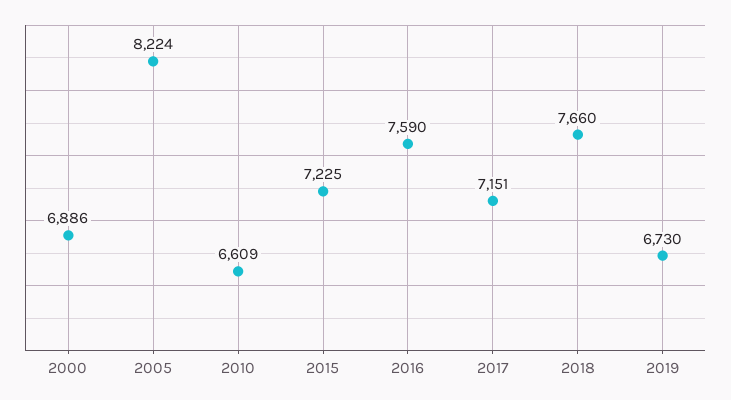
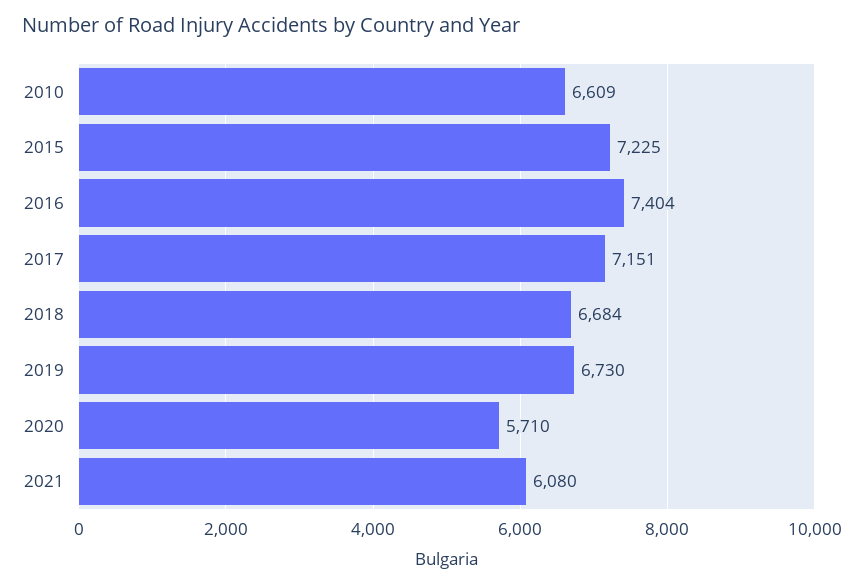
2000: 6886 -> none
2005: 8224 -> none
2016: 7590 -> 7404
2018: 7660 -> 6684
2020: none -> 5710
2021: none -> 6080

